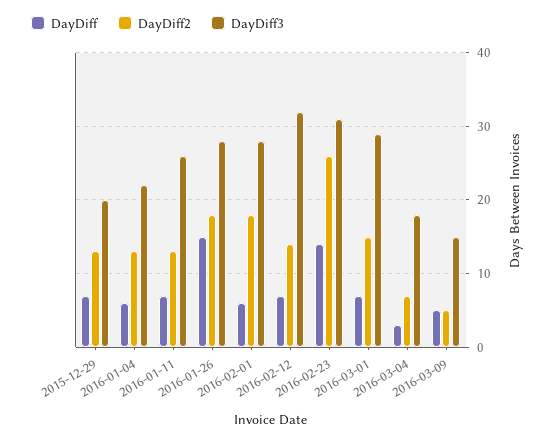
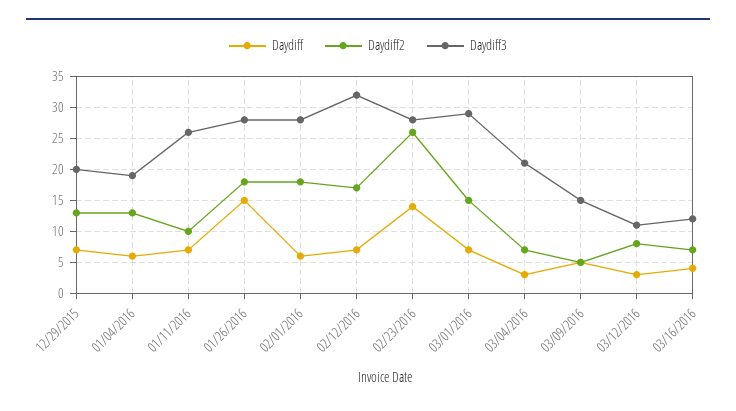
DayDiff3, 2016-01-04: 22 -> 19
DayDiff2, 2016-01-11: 13 -> 10
DayDiff2, 2016-02-12: 14 -> 17
DayDiff3, 2016-02-23: 31 -> 28
DayDiff3, 2016-03-04: 18 -> 21
DayDiff, 03/12/2016: none -> 3
DayDiff2, 03/12/2016: none -> 8
DayDiff3, 03/12/2016: none -> 11
DayDiff, 03/16/2016: none -> 4
DayDiff2, 03/16/2016: none -> 7
DayDiff3, 03/16/2016: none -> 12

